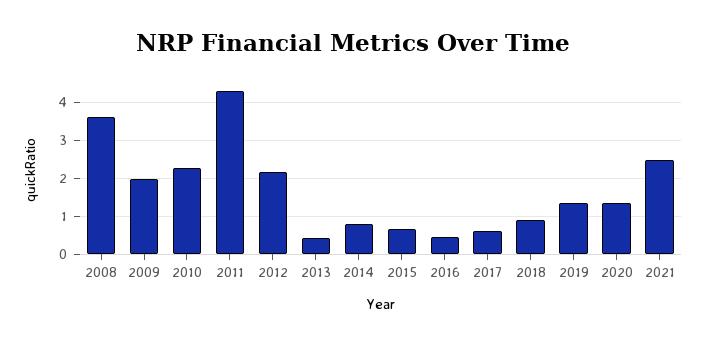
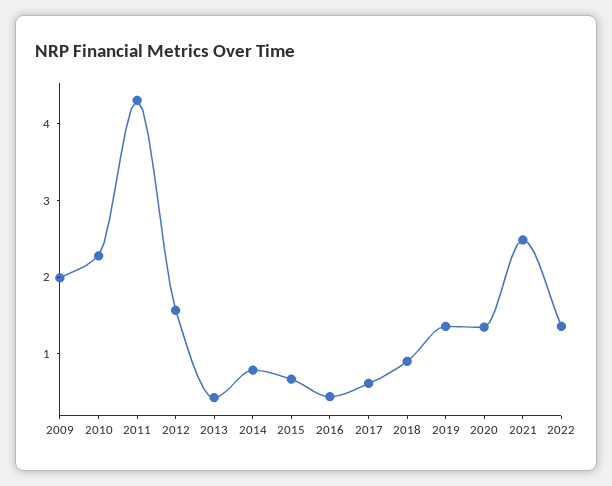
2008: 3.6 -> none
2012: 2.2 -> 1.6
2022: none -> 1.4

